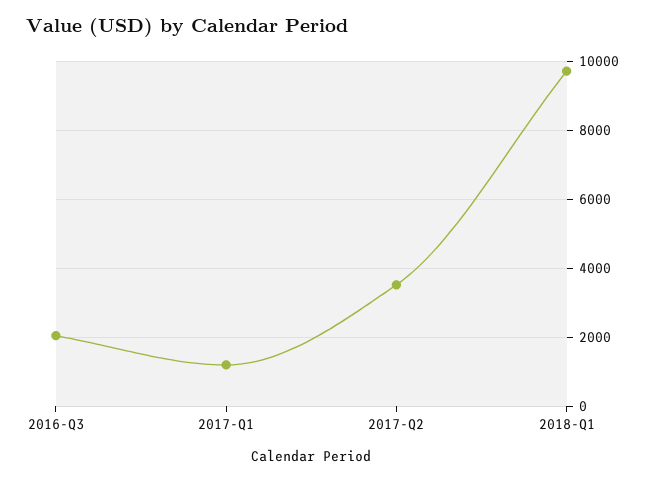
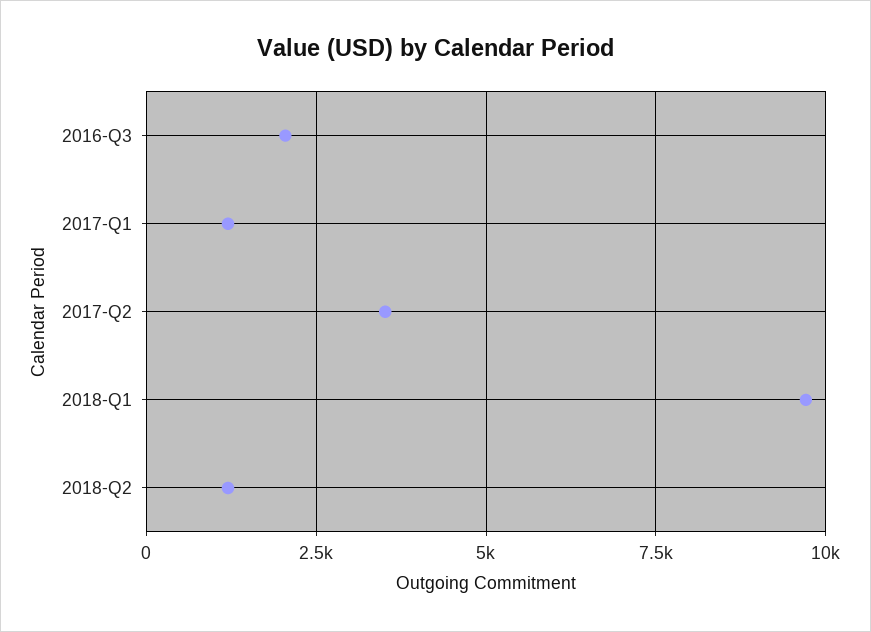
2018-Q2: none -> 1250

